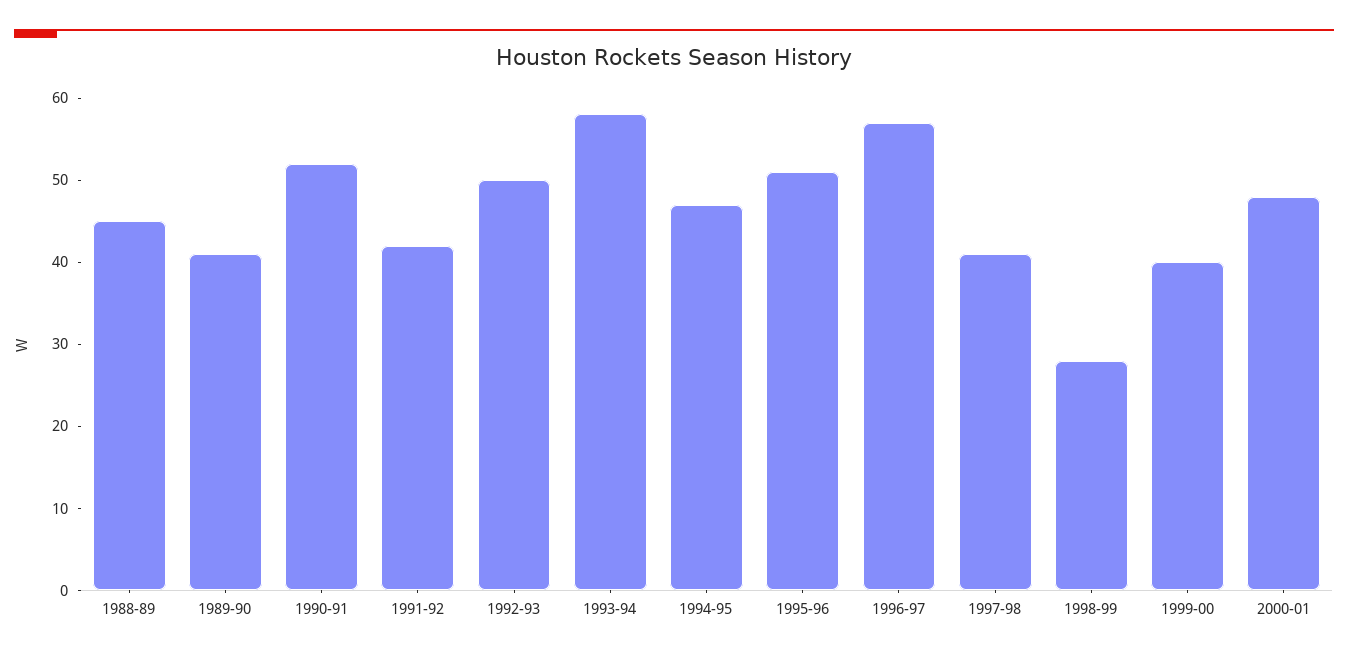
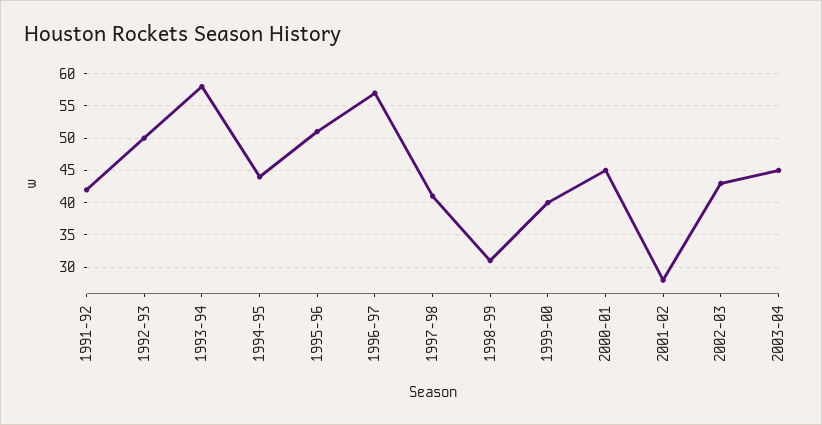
1988-89: 45 -> none
1989-90: 41 -> none
1990-91: 52 -> none
1994-95: 47 -> 44
1998-99: 28 -> 31
2000-01: 48 -> 45
2001-02: none -> 28
2002-03: none -> 43
2003-04: none -> 45

